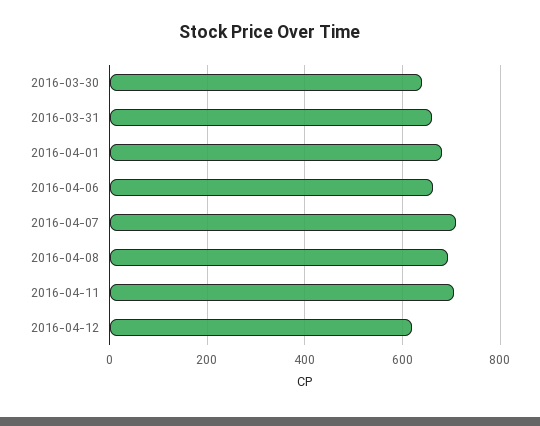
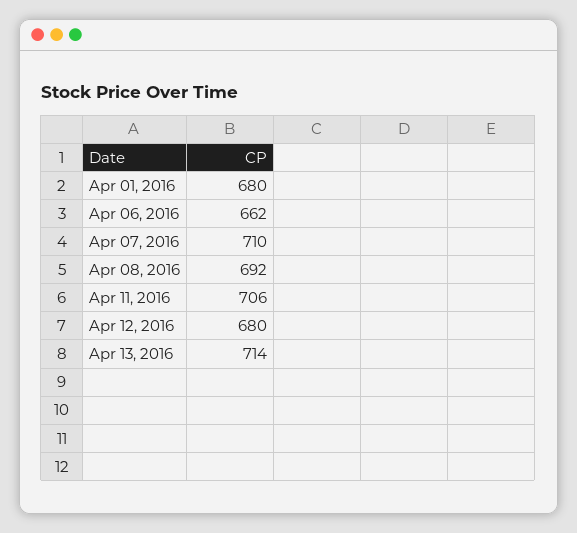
2016-03-30: 640 -> none
2016-03-31: 660 -> none
2016-04-12: 620 -> 680
Apr 13, 2016: none -> 714

